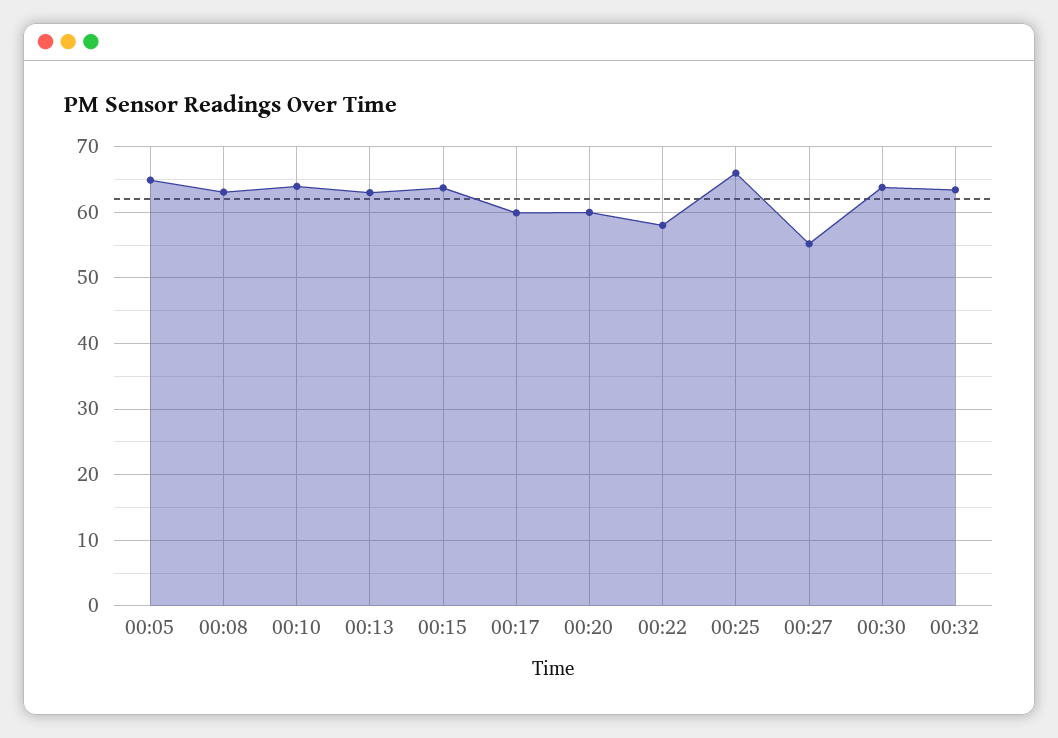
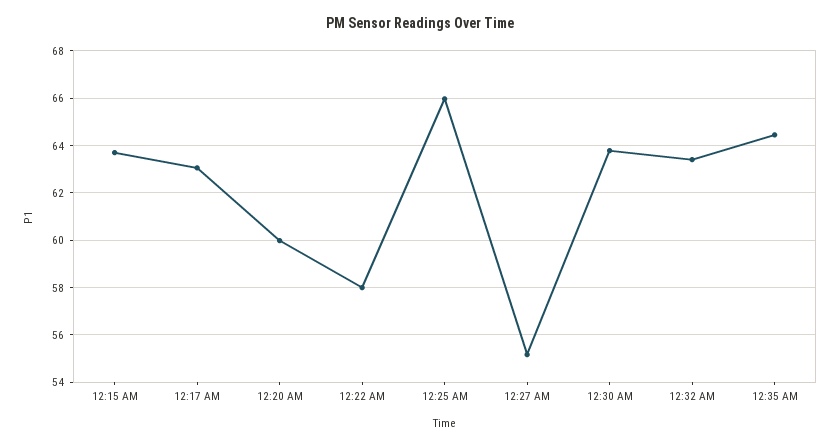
00:05: 65 -> none
00:08: 63 -> none
00:10: 64 -> none
00:13: 63 -> none
00:17: 60 -> 63
12:35 AM: none -> 64.5

